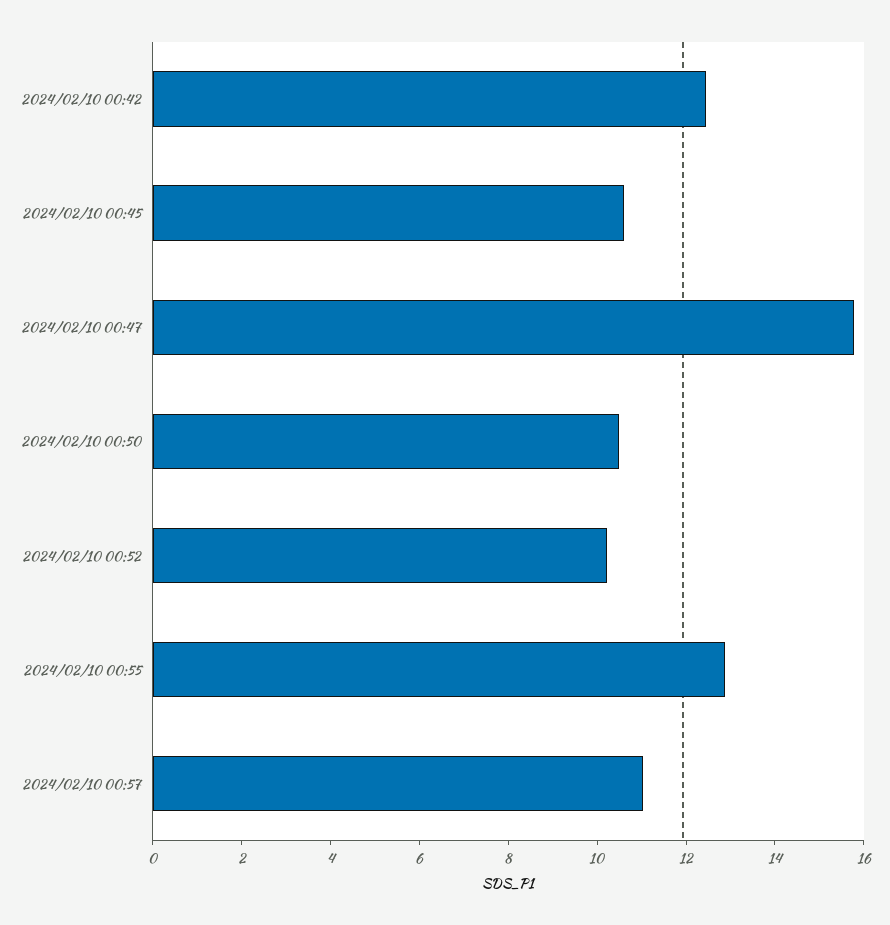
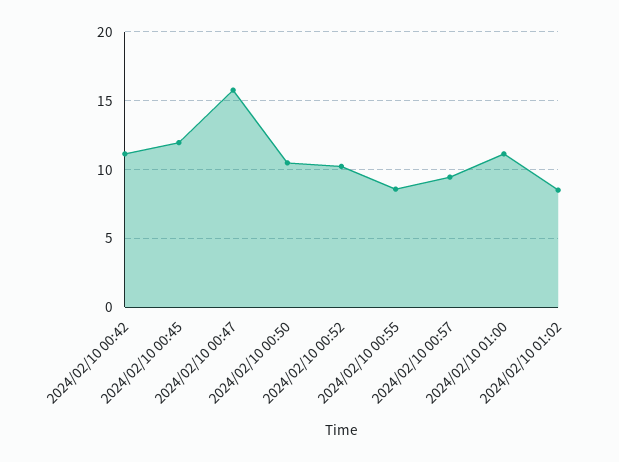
2024/02/10 00:42: 12.5 -> 11
2024/02/10 00:45: 10.5 -> 12
2024/02/10 00:55: 13 -> 8.5
2024/02/10 00:57: 11 -> 9.5
2024/02/10 01:00: none -> 11
2024/02/10 01:02: none -> 8.5

